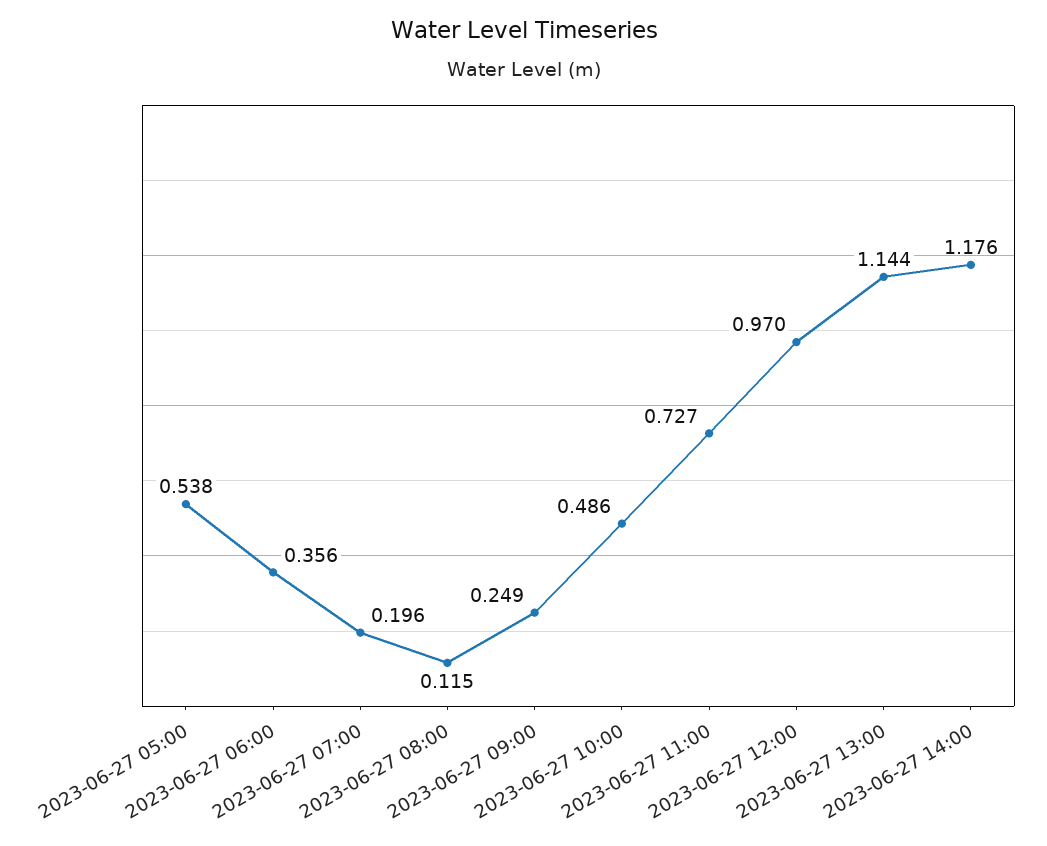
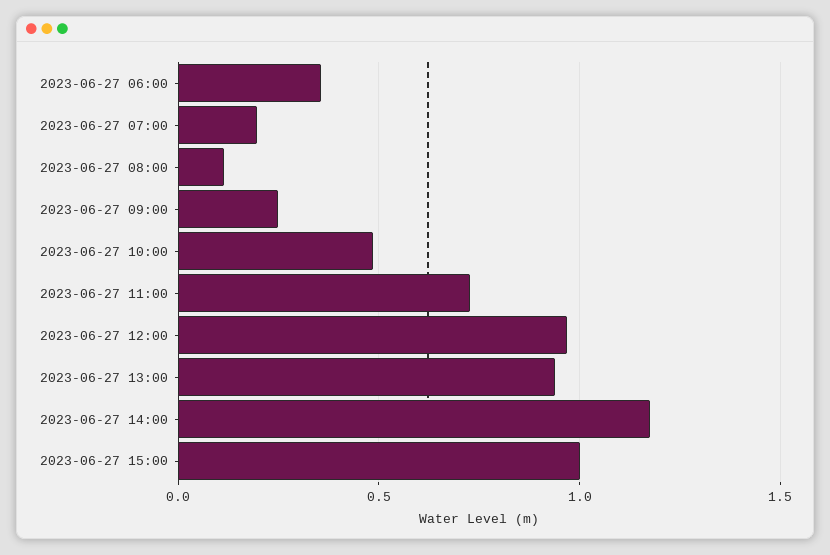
2023-06-27 05:00: 0.538 -> none
2023-06-27 13:00: 1.144 -> 0.95
2023-06-27 15:00: none -> 1

